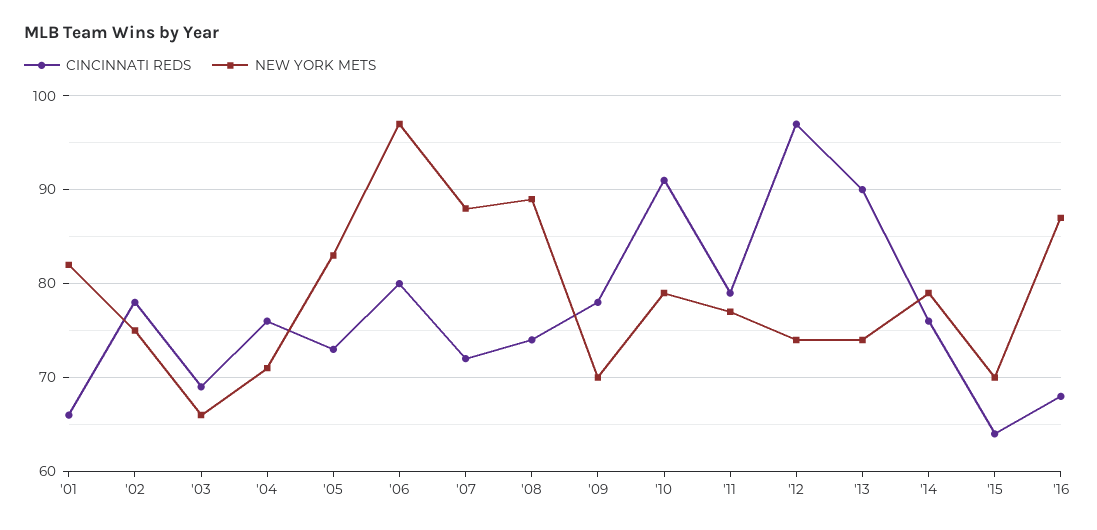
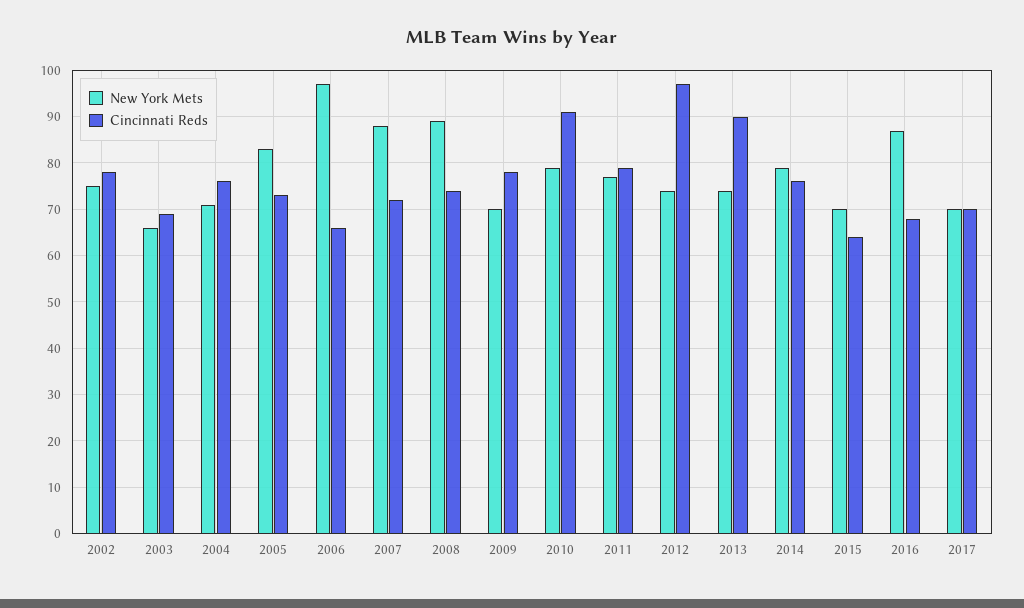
CINCINNATI REDS, '01: 66 -> none
NEW YORK METS, '01: 82 -> none
CINCINNATI REDS, '06: 80 -> 65
NEW YORK METS, 2017: none -> 70
CINCINNATI REDS, 2017: none -> 70

